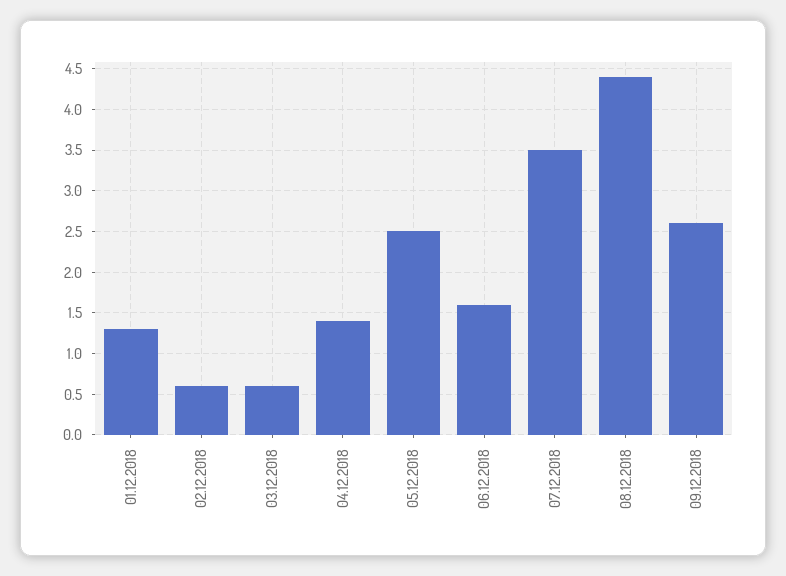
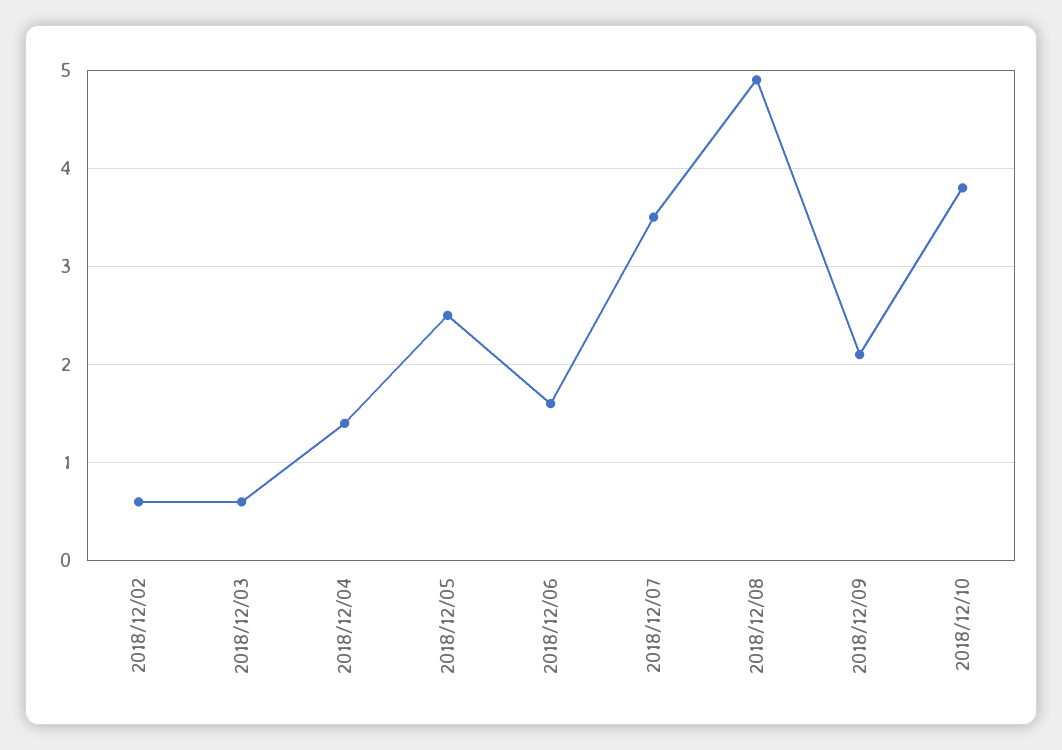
01.12.2018: 1.3 -> none
08.12.2018: 4.4 -> 4.9
09.12.2018: 2.6 -> 2.1
2018/12/10: none -> 3.8

